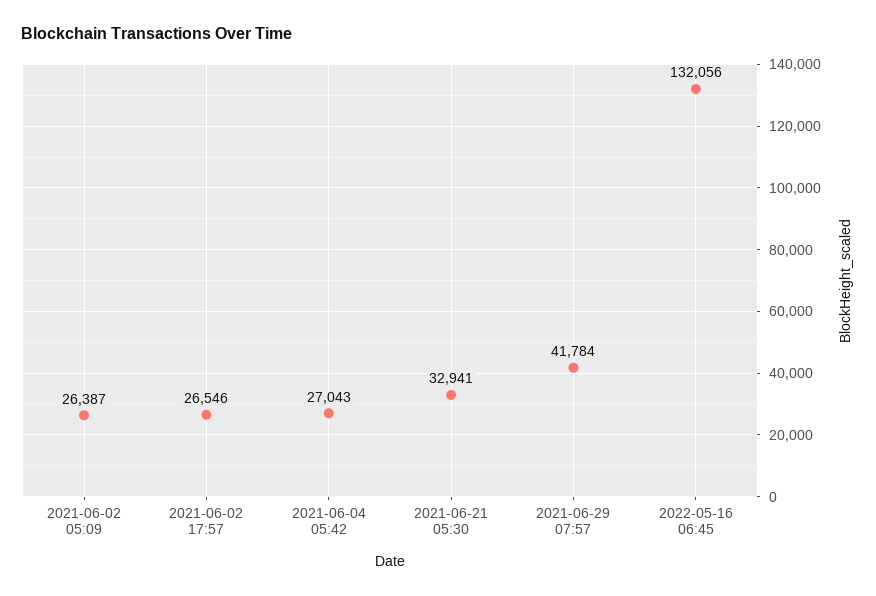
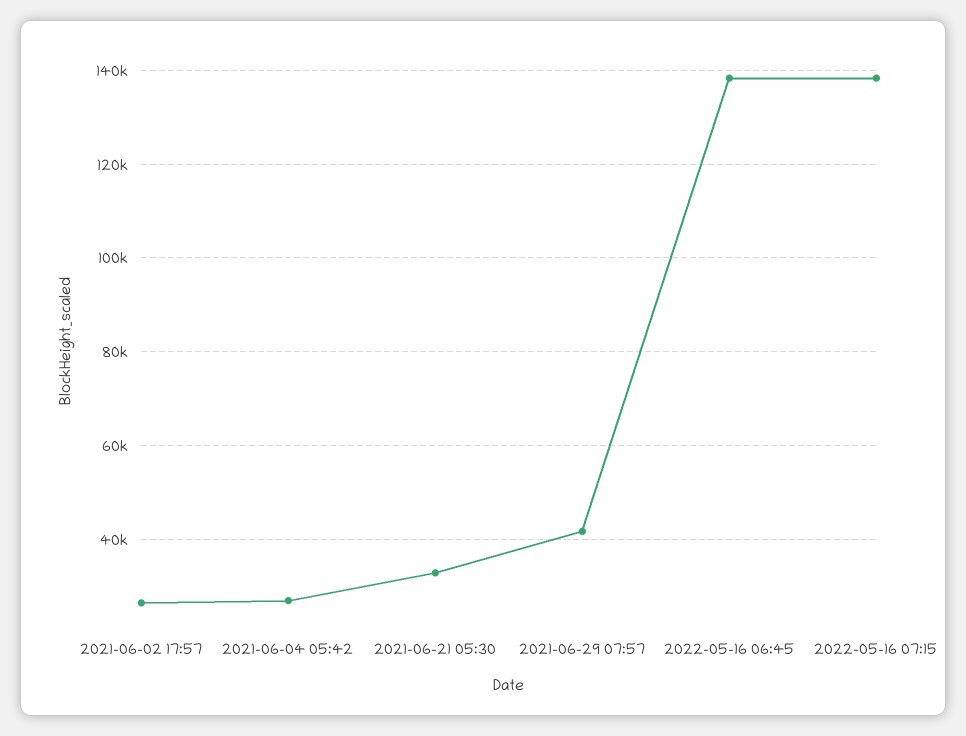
2021-06-02 05:09: 26387 -> none
2022-05-16 06:45: 132056 -> 138000
2022-05-16 07:15: none -> 138000

